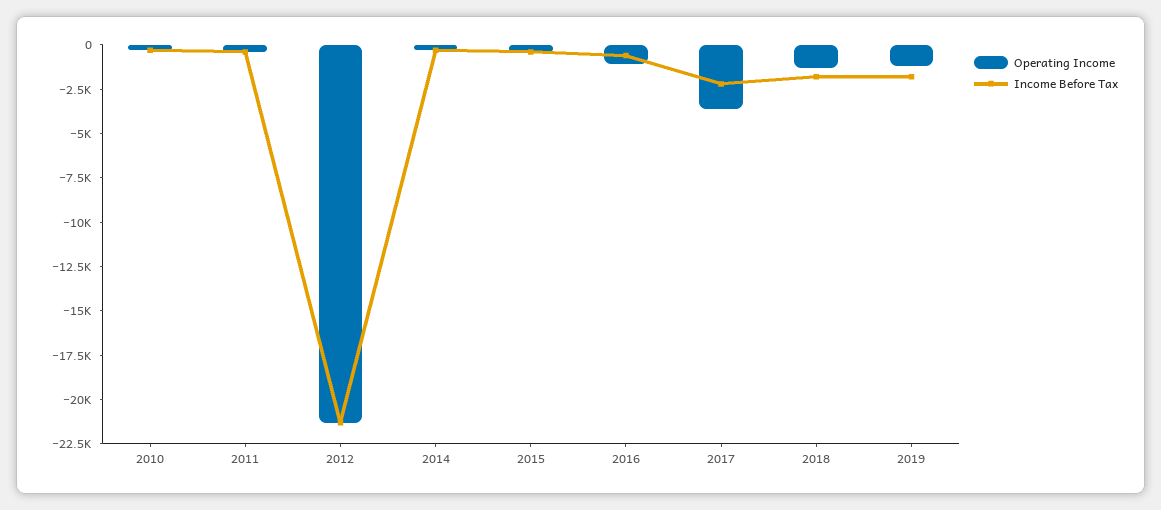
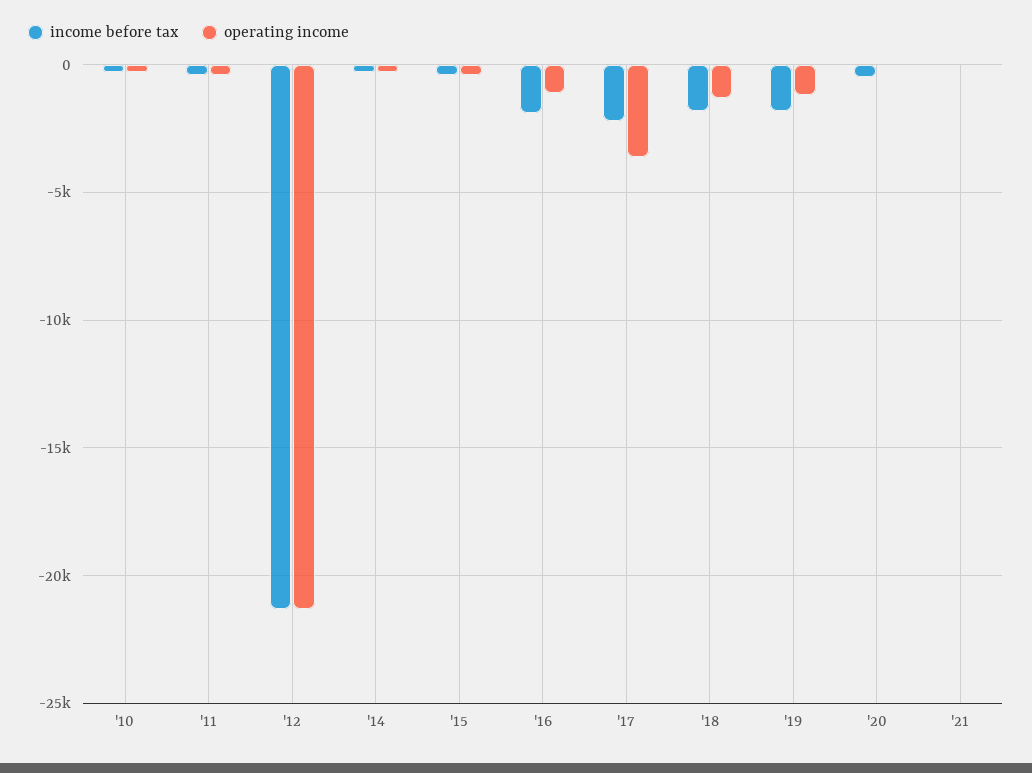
Income Before Tax, 2016: -500 -> -2000
Income Before Tax, '20: none -> -500
Operating Income, '20: none -> 0
Income Before Tax, '21: none -> 0
Operating Income, '21: none -> 0

